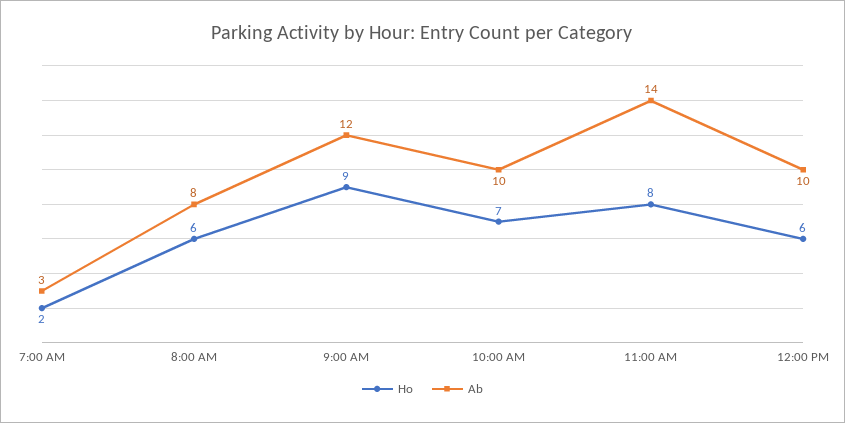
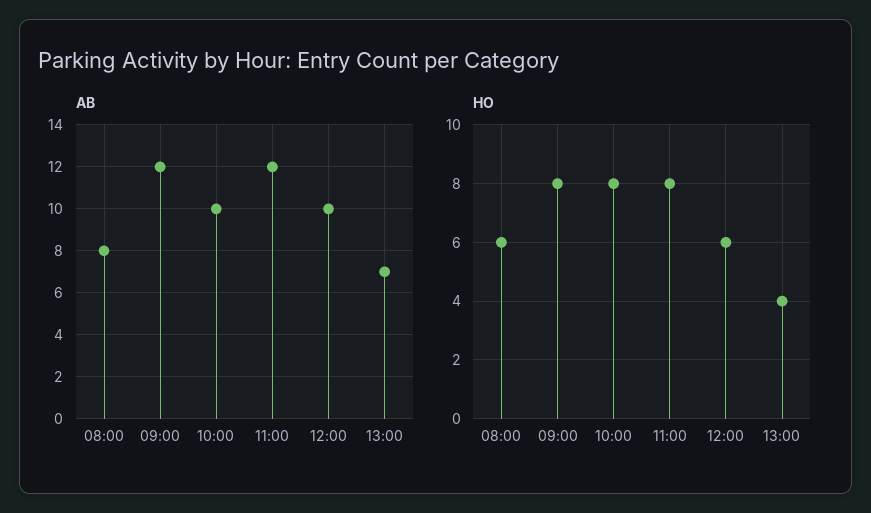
Ho, 7:00 AM: 2 -> none
Ab, 7:00 AM: 3 -> none
Ho, 9:00 AM: 9 -> 8
Ho, 10:00 AM: 7 -> 8
Ab, 11:00 AM: 14 -> 12
Ab, 13:00: none -> 7
Ho, 13:00: none -> 4

